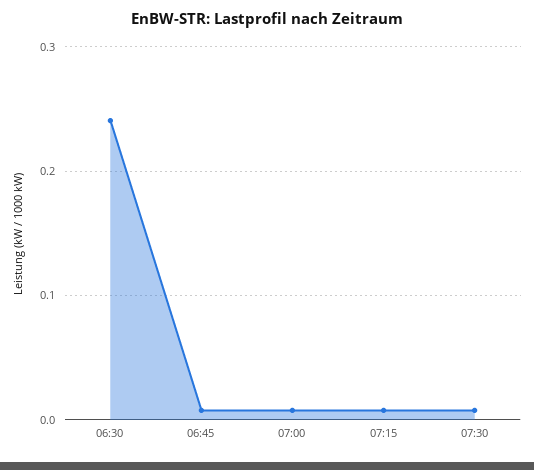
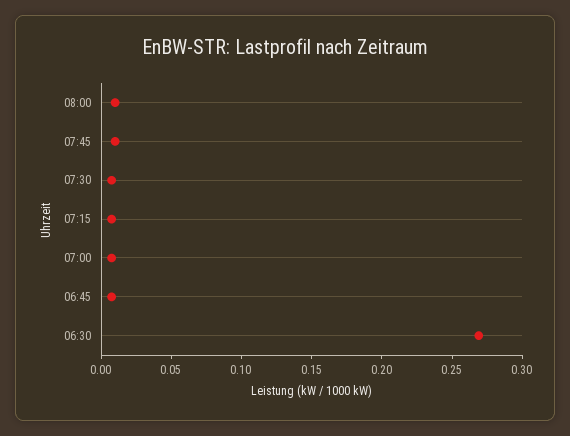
06:30: 0.24 -> 0.27
08:00: none -> 0.01
07:45: none -> 0.01

